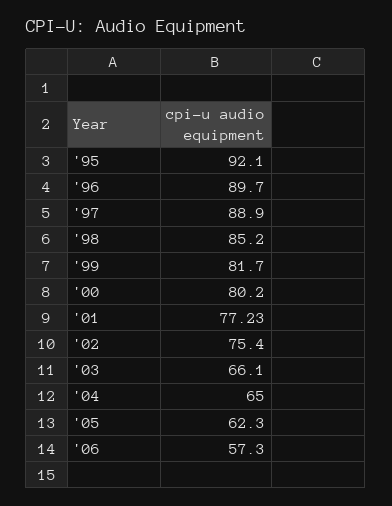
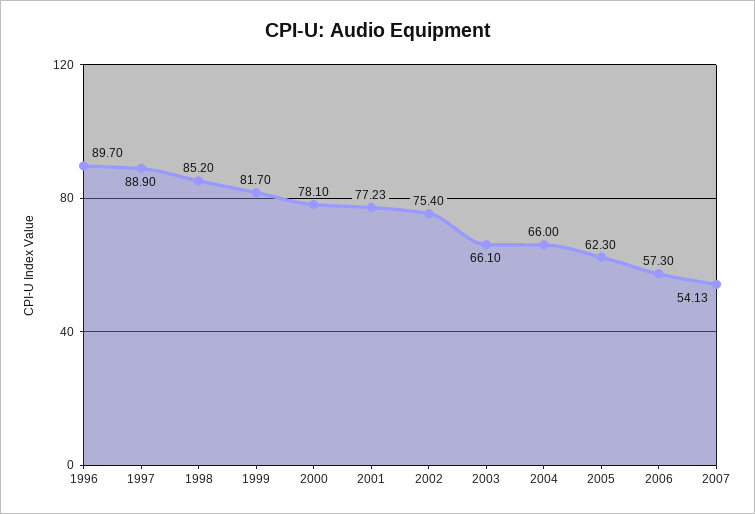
'95: 92.1 -> none
'00: 80.2 -> 78.1
'04: 65 -> 66
2007: none -> 54.13

